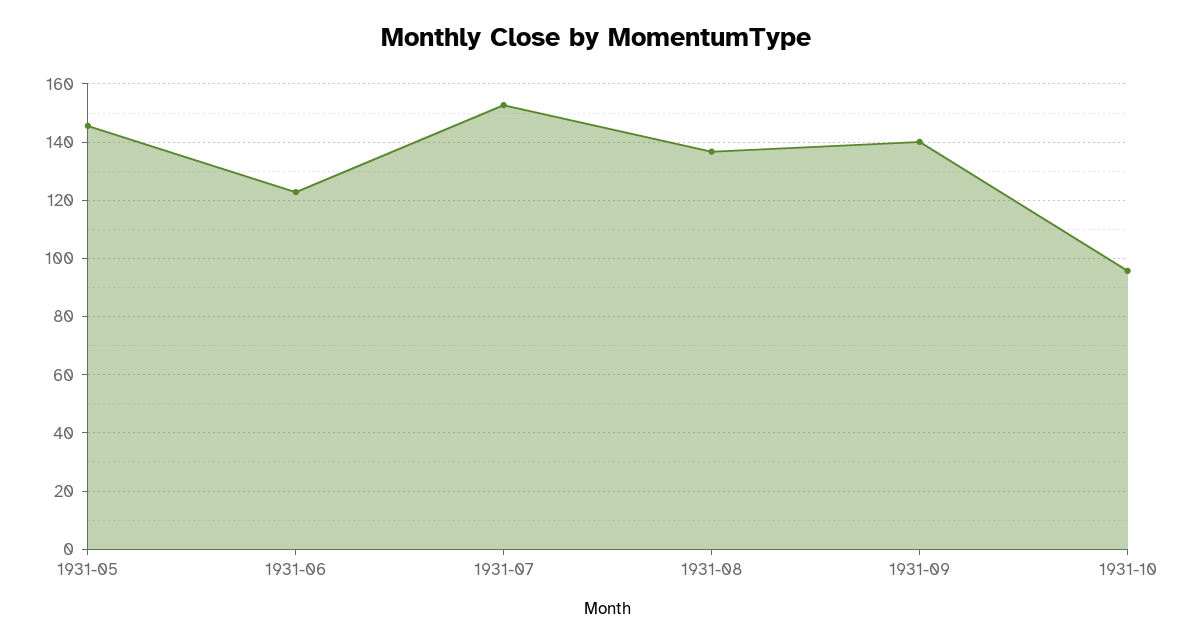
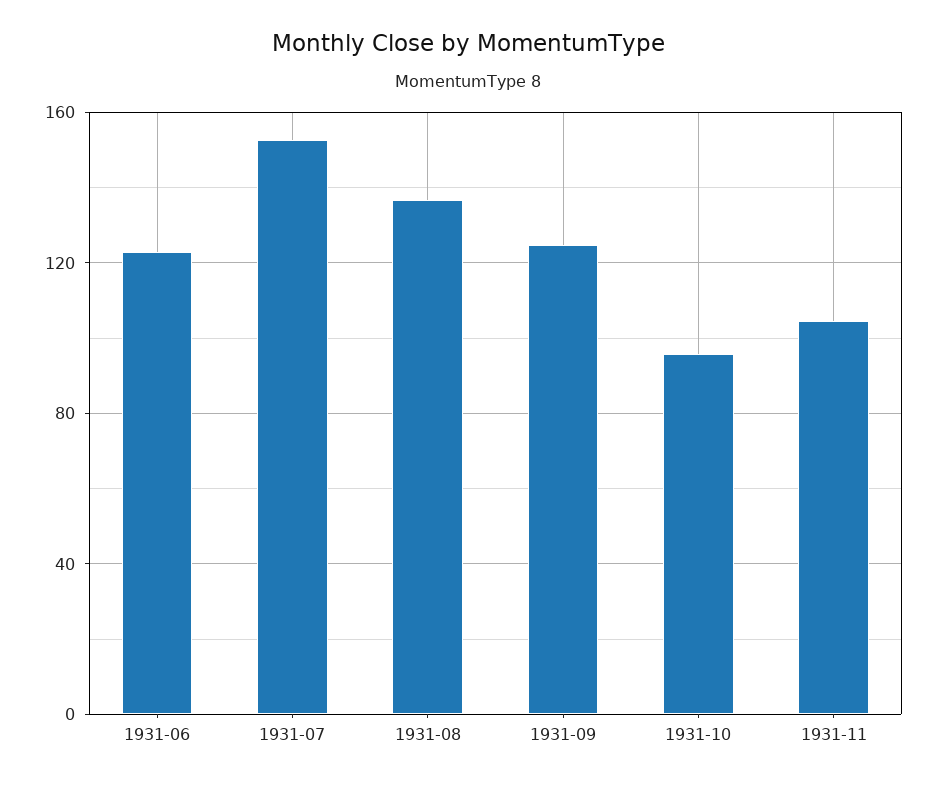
1931-05: 145 -> none
1931-09: 140 -> 125
1931-11: none -> 105

